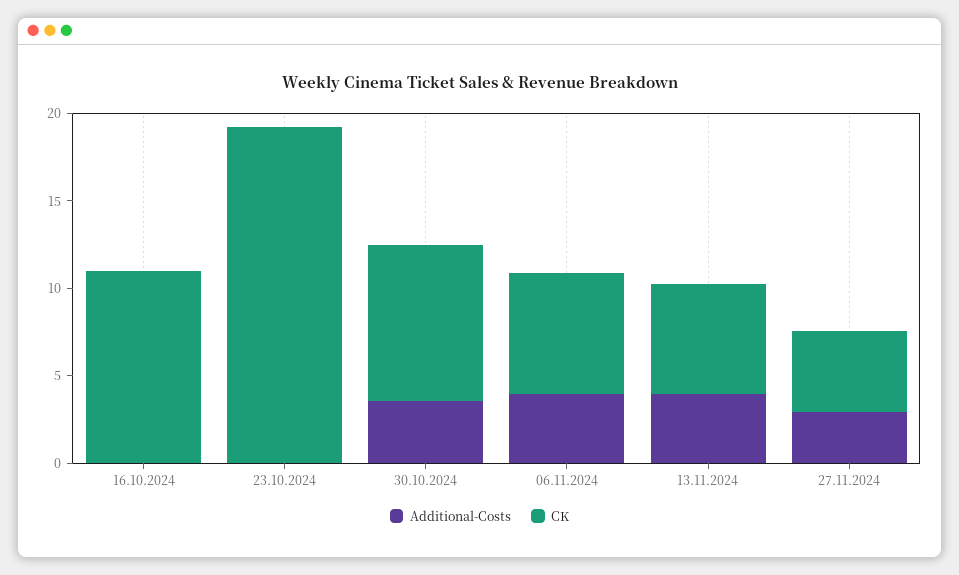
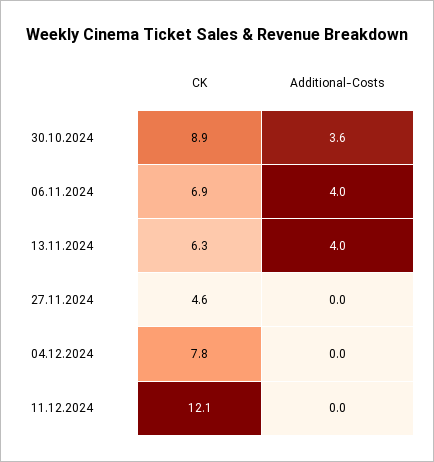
Additional-Costs, 16.10.2024: 0 -> none
CK, 16.10.2024: 11 -> none
Additional-Costs, 23.10.2024: 0 -> none
CK, 23.10.2024: 19 -> none
Additional-Costs, 27.11.2024: 3 -> 0
CK, 04.12.2024: none -> 7.8
Additional-Costs, 04.12.2024: none -> 0
CK, 11.12.2024: none -> 12.1
Additional-Costs, 11.12.2024: none -> 0

